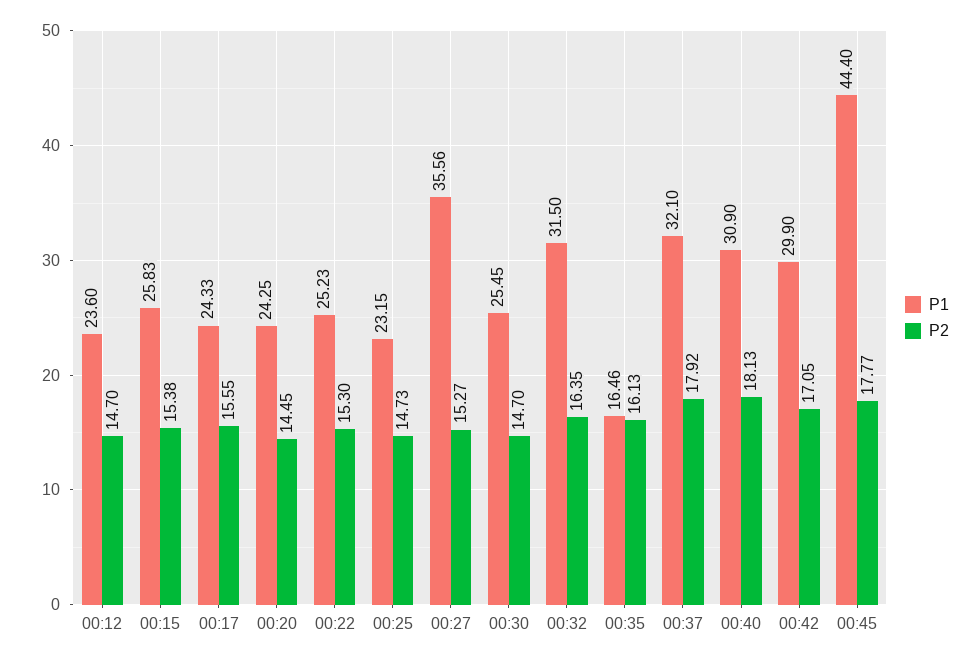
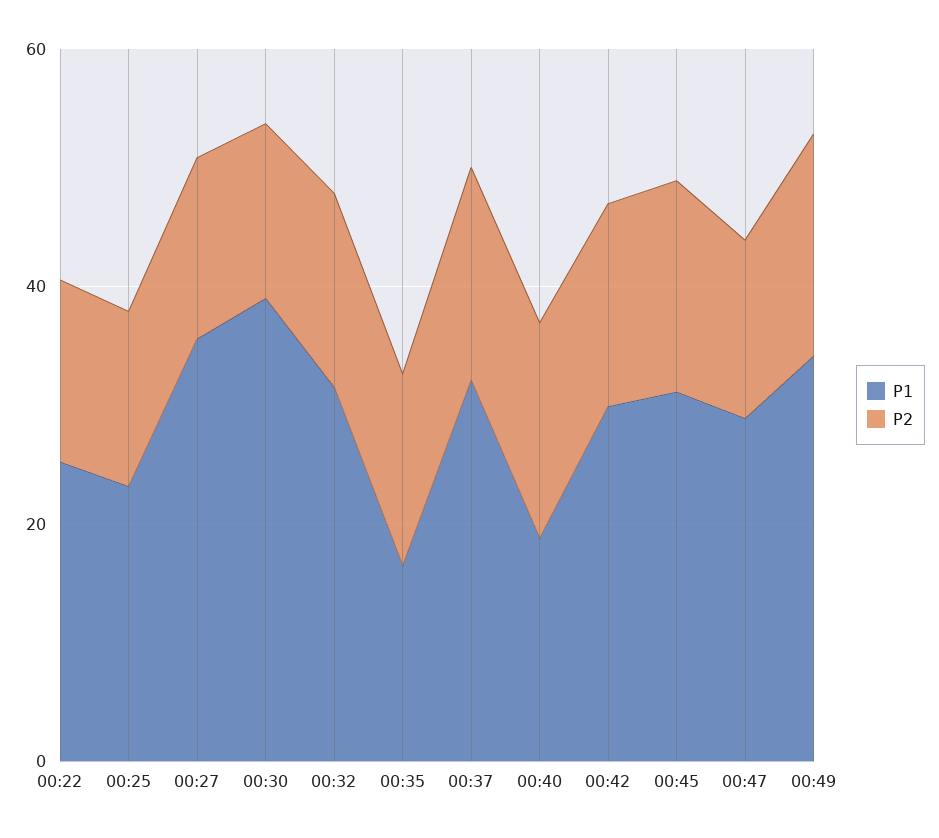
P1, 00:12: 23.6 -> none
P2, 00:12: 14.7 -> none
P1, 00:15: 25.83 -> none
P2, 00:15: 15.38 -> none
P1, 00:17: 24.33 -> none
P2, 00:17: 15.55 -> none
P1, 00:20: 24.25 -> none
P2, 00:20: 14.45 -> none
P1, 00:30: 25.45 -> 40
P1, 00:40: 30.9 -> 20
P1, 00:45: 44.4 -> 30
P1, 00:47: none -> 30
P2, 00:47: none -> 15
P1, 00:49: none -> 35
P2, 00:49: none -> 20

